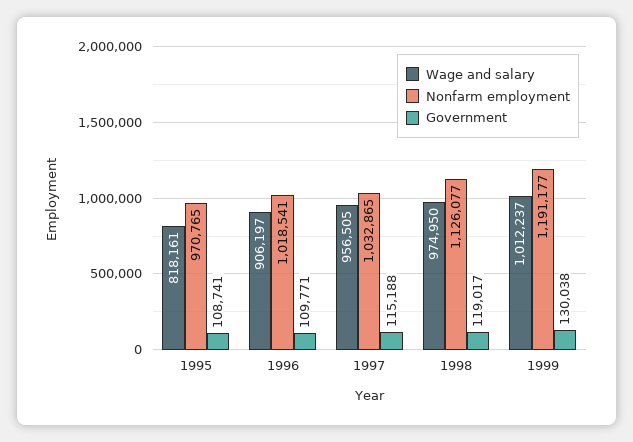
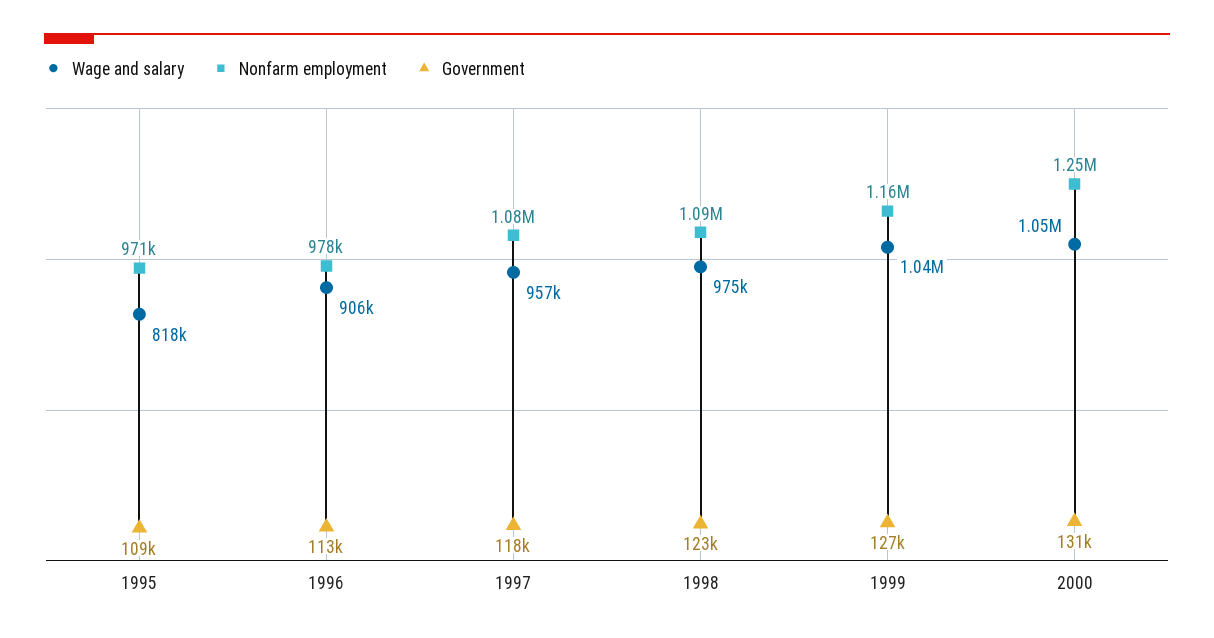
Nonfarm employment, 1996: 1018541 -> 978000
Government, 1996: 109771 -> 113000
Nonfarm employment, 1997: 1032865 -> 1080000
Government, 1997: 115188 -> 118000
Nonfarm employment, 1998: 1126077 -> 1090000
Government, 1998: 119017 -> 123000
Wage and salary, 1999: 1012237 -> 1040000
Nonfarm employment, 1999: 1191177 -> 1160000
Government, 1999: 130038 -> 127000
Wage and salary, 2000: none -> 1050000
Nonfarm employment, 2000: none -> 1250000
Government, 2000: none -> 131000

